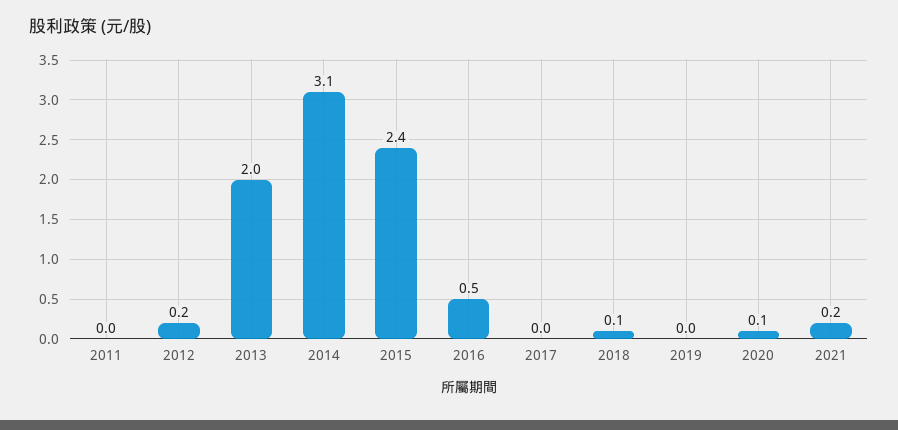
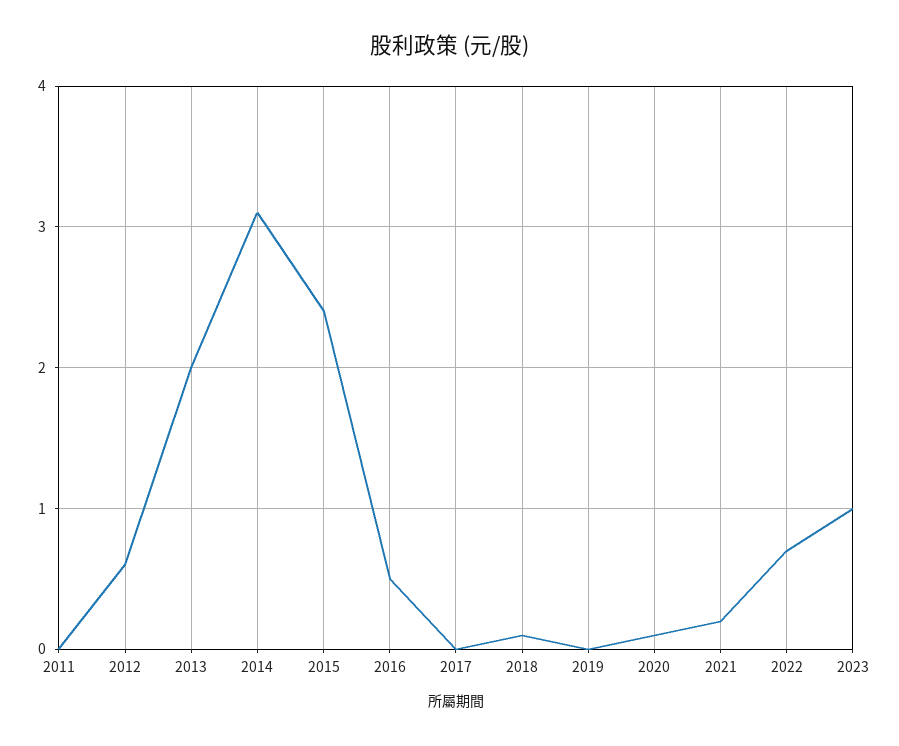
2012: 0.2 -> 0.6
2022: none -> 0.7
2023: none -> 1

